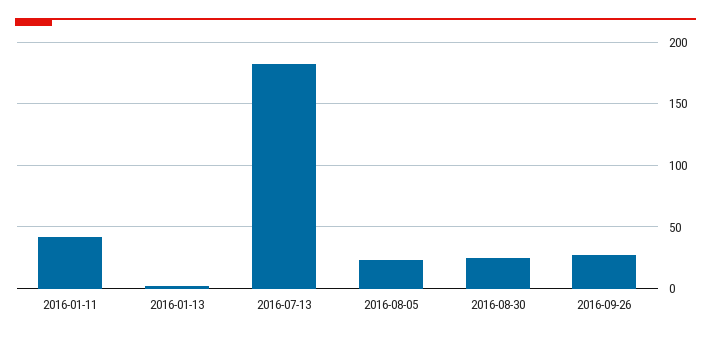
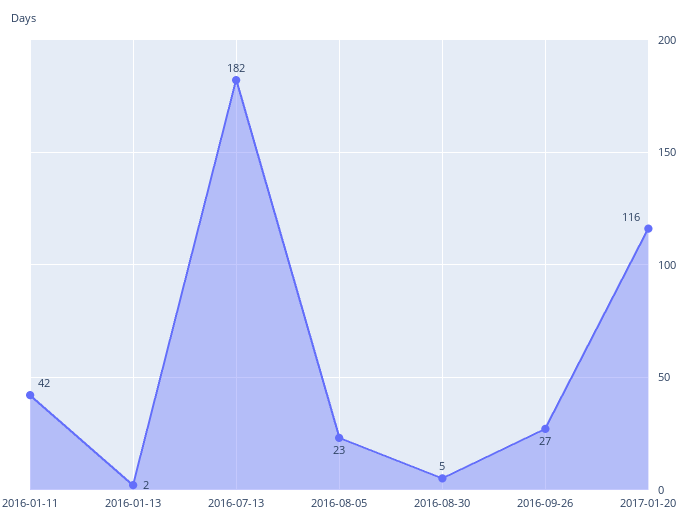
2016-08-30: 25 -> 5
2017-01-20: none -> 116

